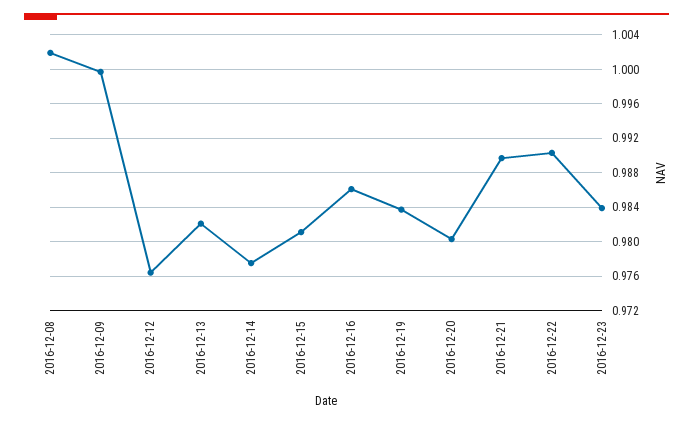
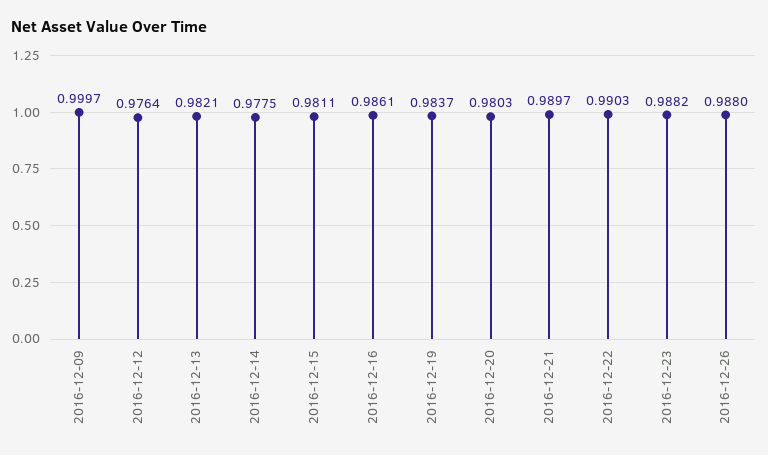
2016-12-08: 1.002 -> none
2016-12-23: 0.984 -> 0.9882
2016-12-26: none -> 0.988

